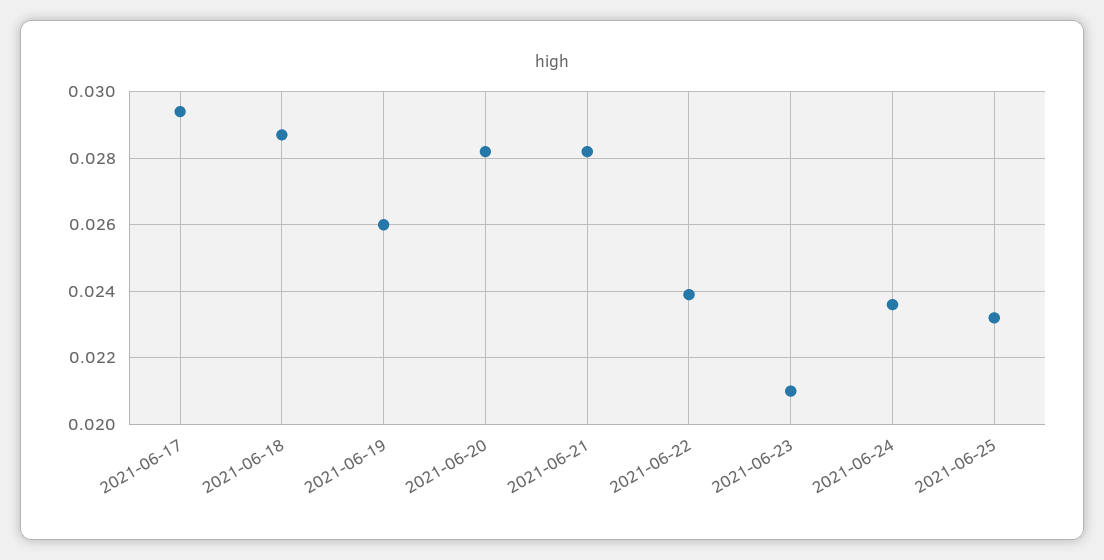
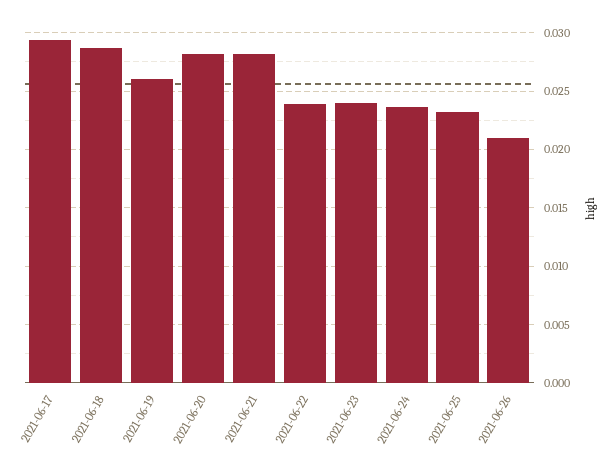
2021-06-23: 0.021 -> 0.024
2021-06-26: none -> 0.021

